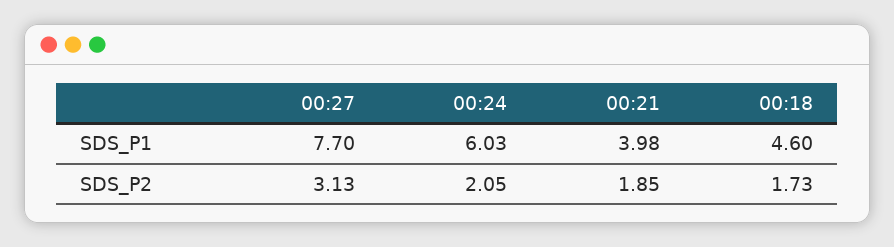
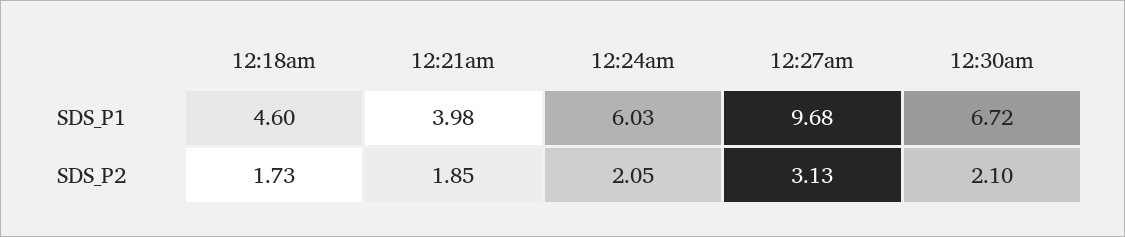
00:27, SDS_P1: 7.7 -> 9.68
12:30am, SDS_P1: none -> 6.72
12:30am, SDS_P2: none -> 2.1

